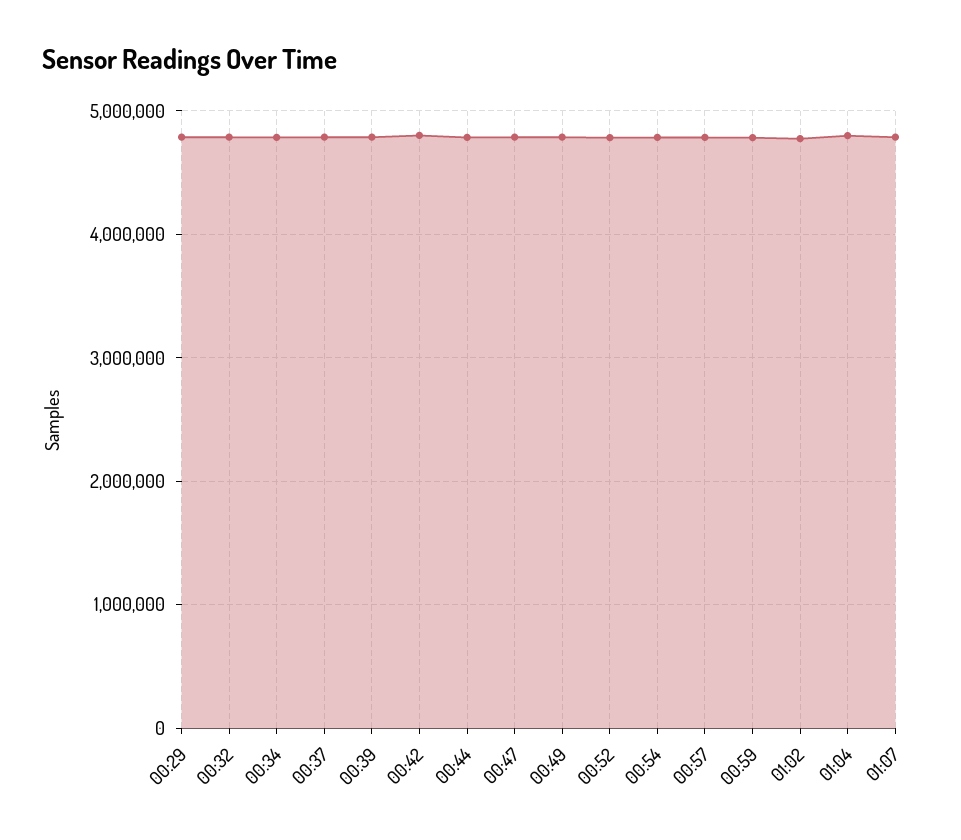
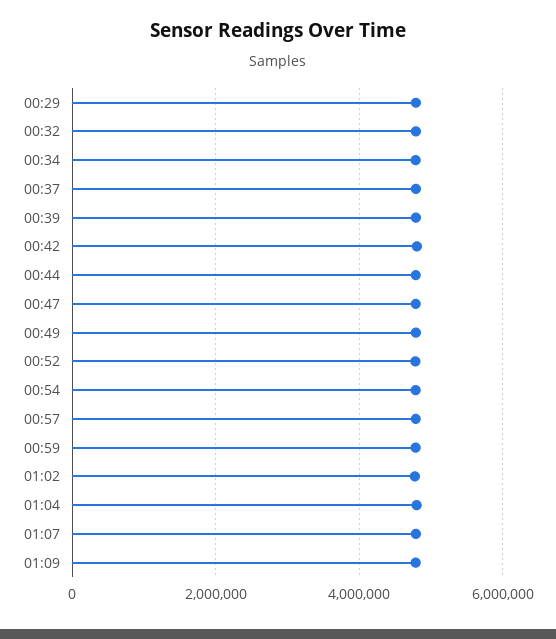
01:09: none -> 4800000

